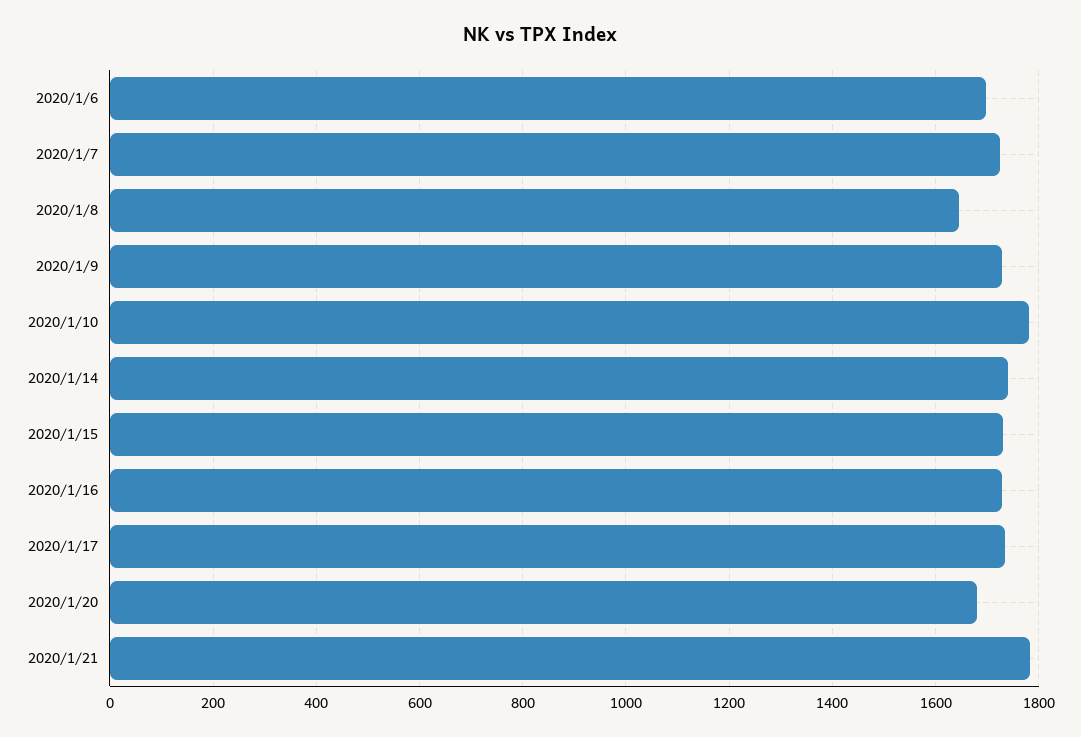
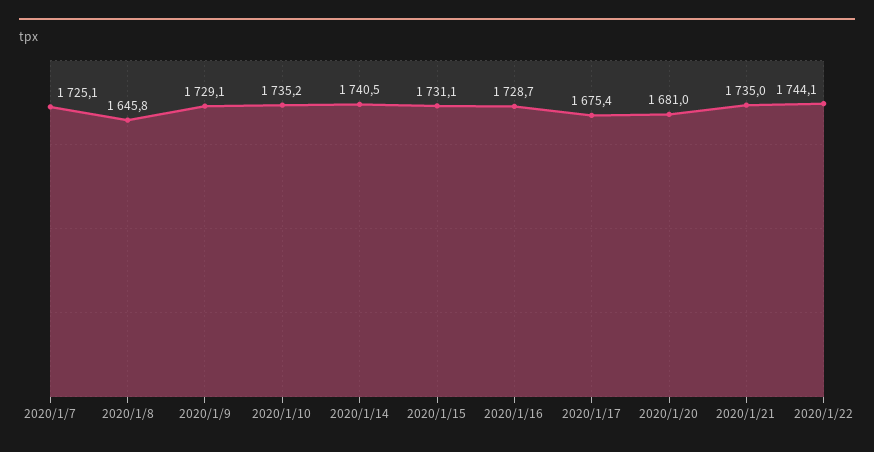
2020/1/6: 1700 -> none
2020/1/10: 1780 -> 1735.2
2020/1/17: 1740 -> 1675.4
2020/1/21: 1780 -> 1735
2020/1/22: none -> 1744.1

